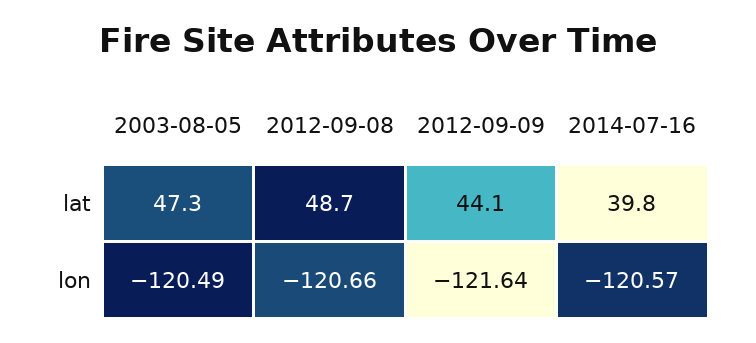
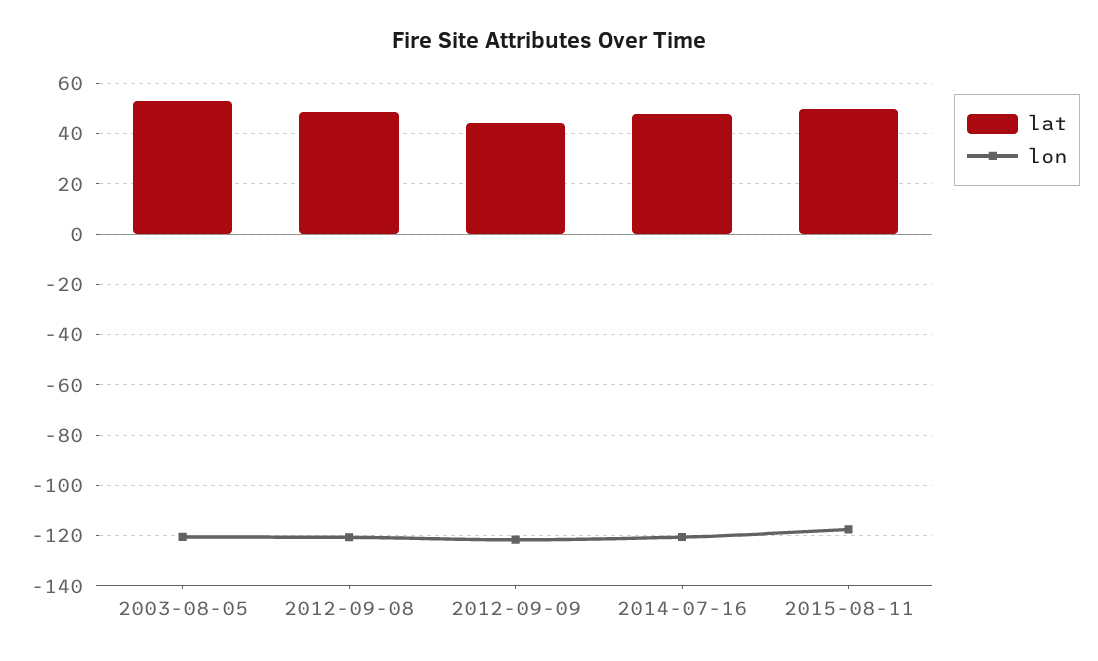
lat, 2003-08-05: 47.3 -> 52.5
lat, 2014-07-16: 39.8 -> 47.5
lat, 2015-08-11: none -> 50
lon, 2015-08-11: none -> -117.5

